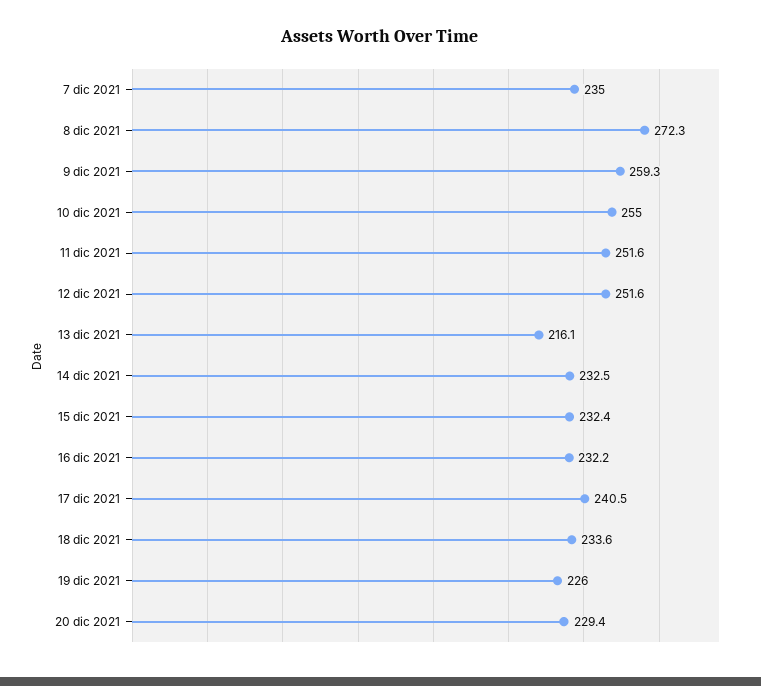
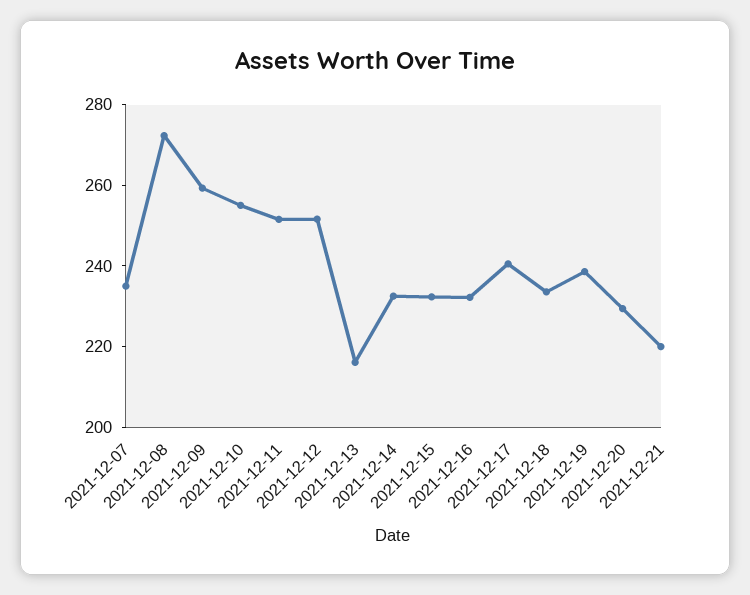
19 dic 2021: 226 -> 240
2021-12-21: none -> 220

